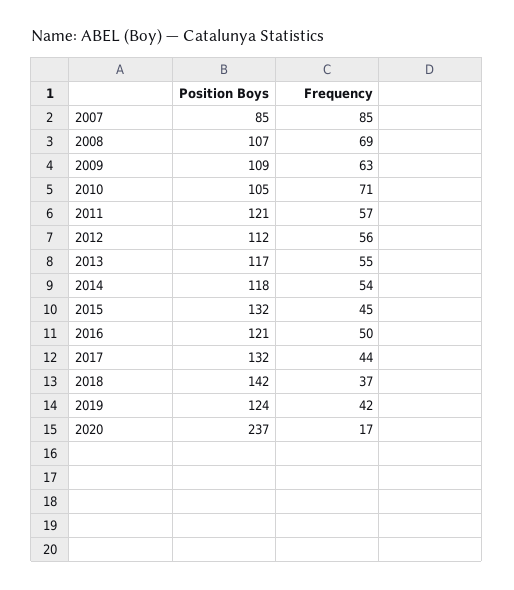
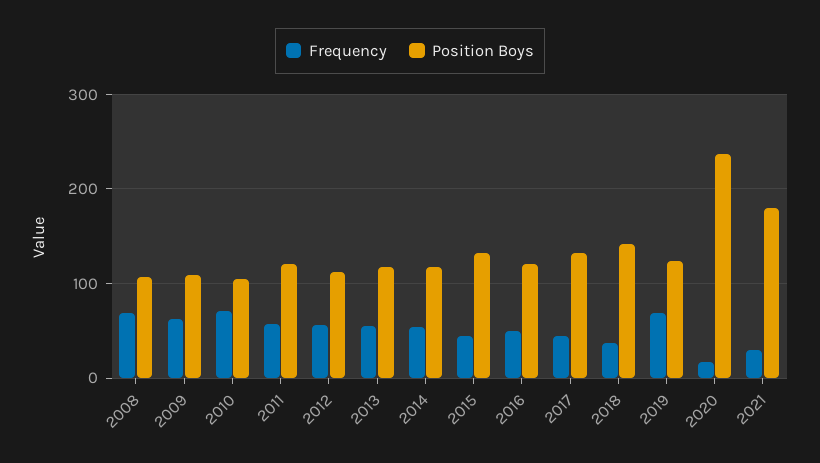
Position Boys, 2007: 85 -> none
Frequency, 2007: 85 -> none
Frequency, 2019: 42 -> 70
Frequency, 2021: none -> 30
Position Boys, 2021: none -> 180

